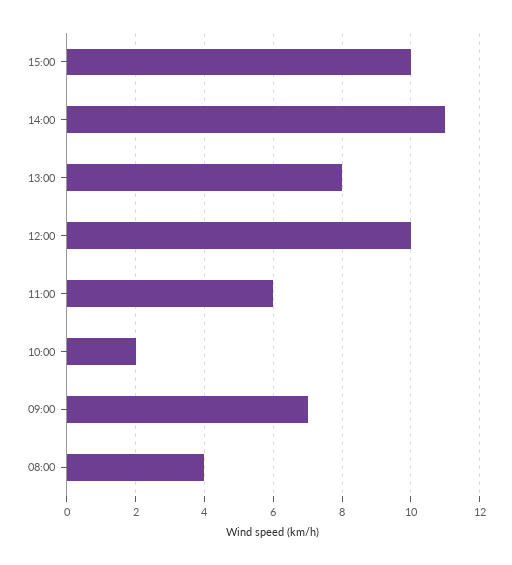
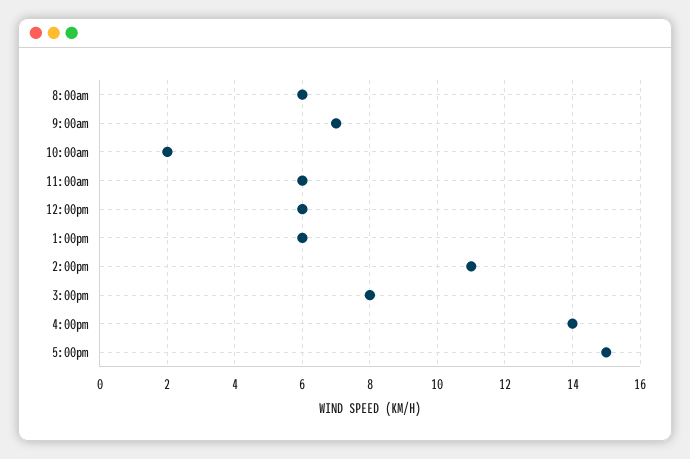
15:00: 10 -> 8
13:00: 8 -> 6
12:00: 10 -> 6
08:00: 4 -> 6
4:00pm: none -> 14
5:00pm: none -> 15

